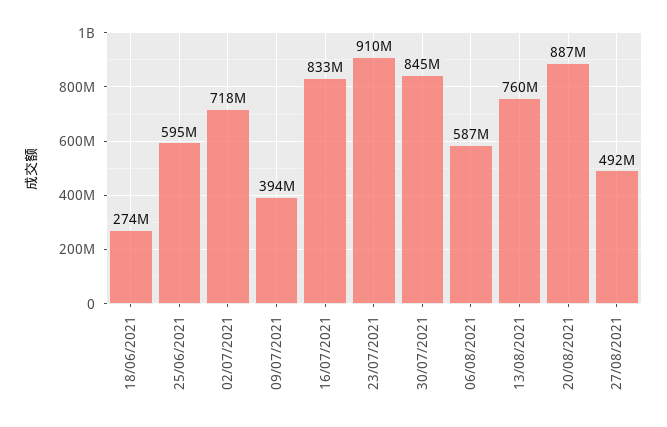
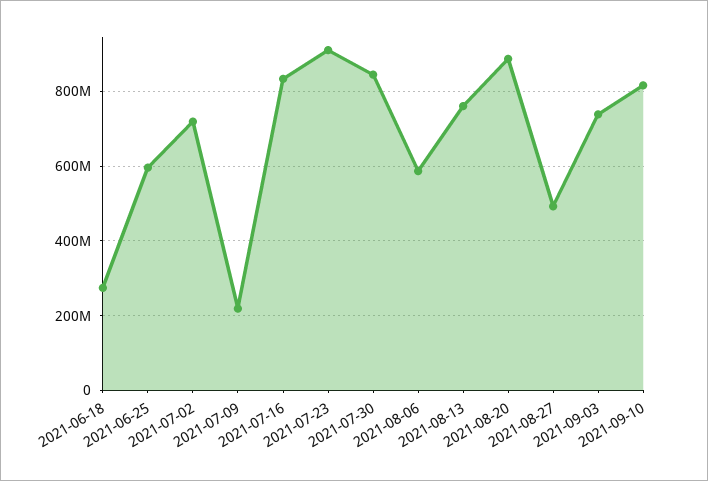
09/07/2021: 394000000 -> 220000000
2021-09-03: none -> 740000000
2021-09-10: none -> 820000000

